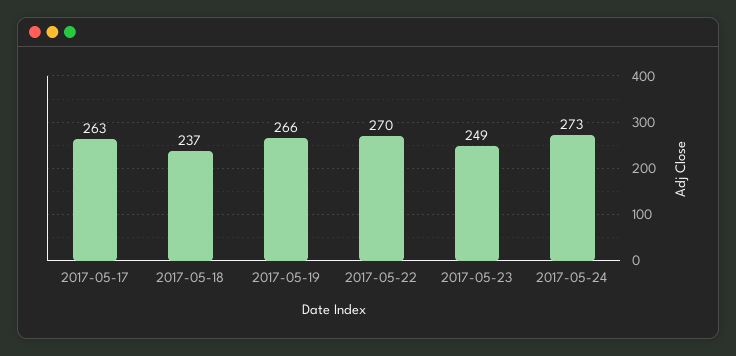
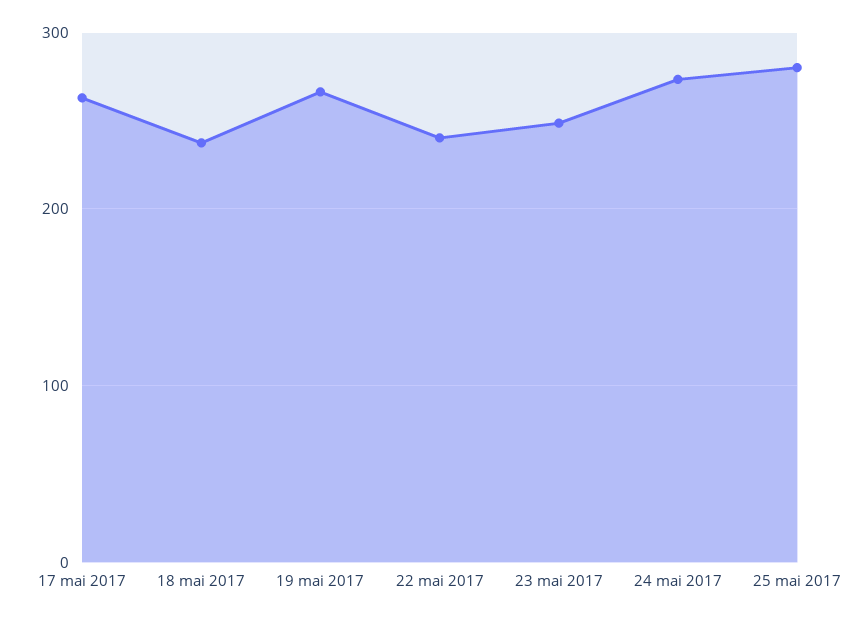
2017-05-22: 270 -> 240
25 mai 2017: none -> 280

